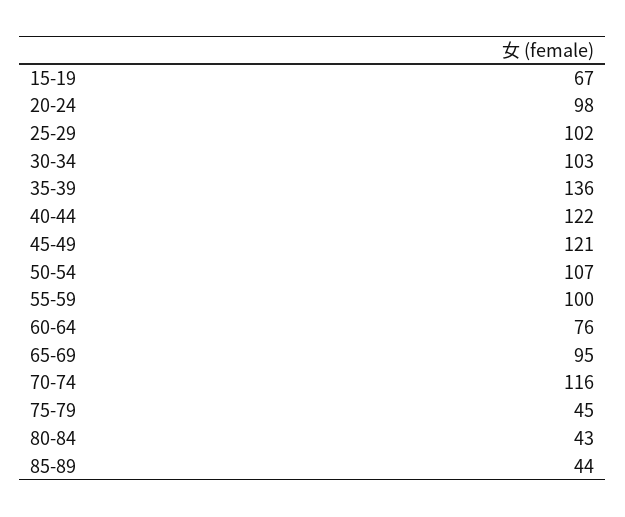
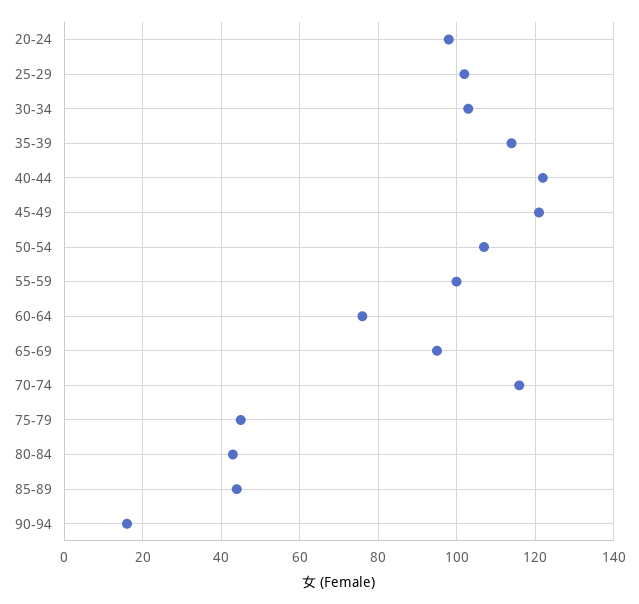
15-19: 67 -> none
35-39: 136 -> 115
90-94: none -> 15

